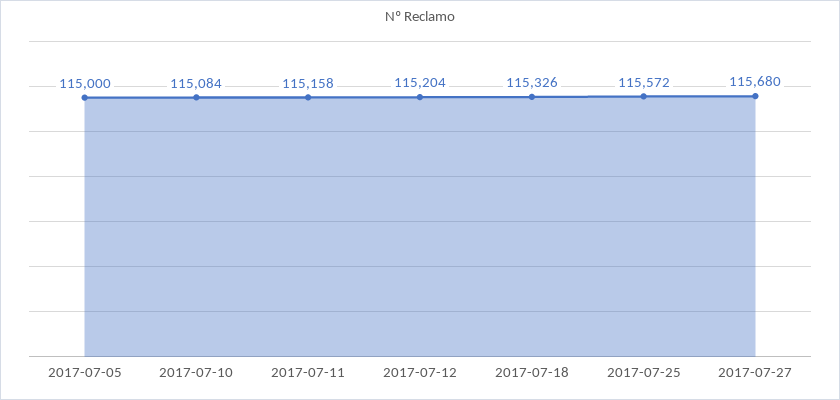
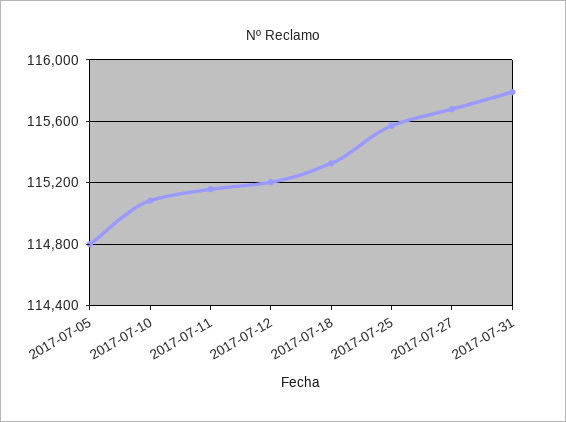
2017-07-05: 115000 -> 114800
2017-07-31: none -> 115800

